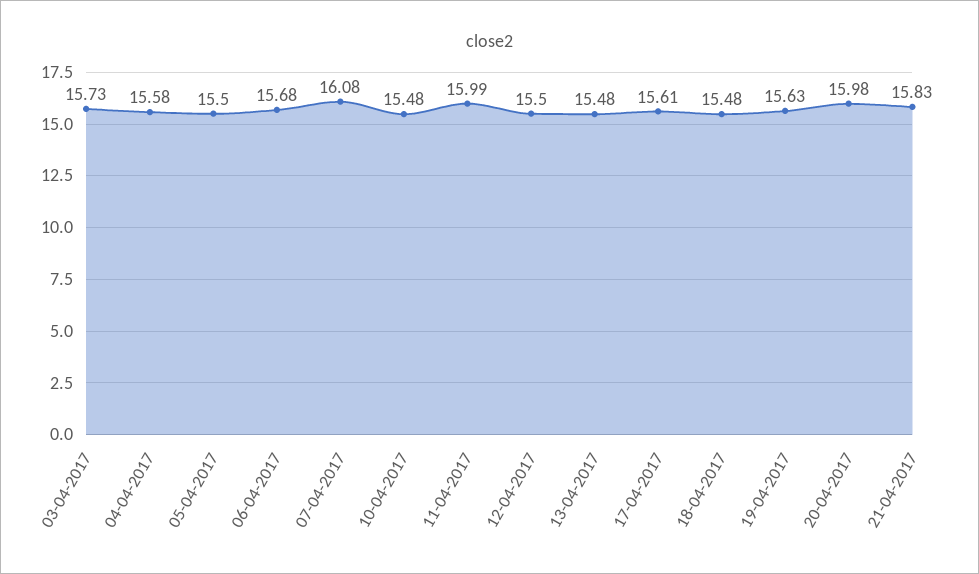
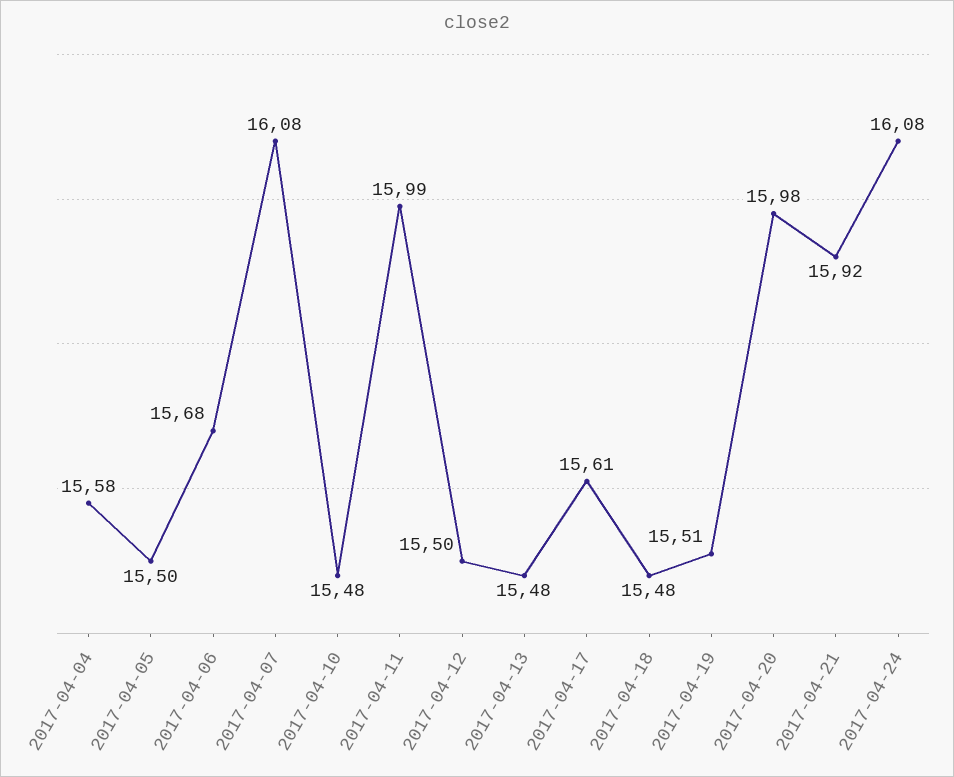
03-04-2017: 15.73 -> none
19-04-2017: 15.63 -> 15.51
21-04-2017: 15.83 -> 15.92
2017-04-24: none -> 16.08

